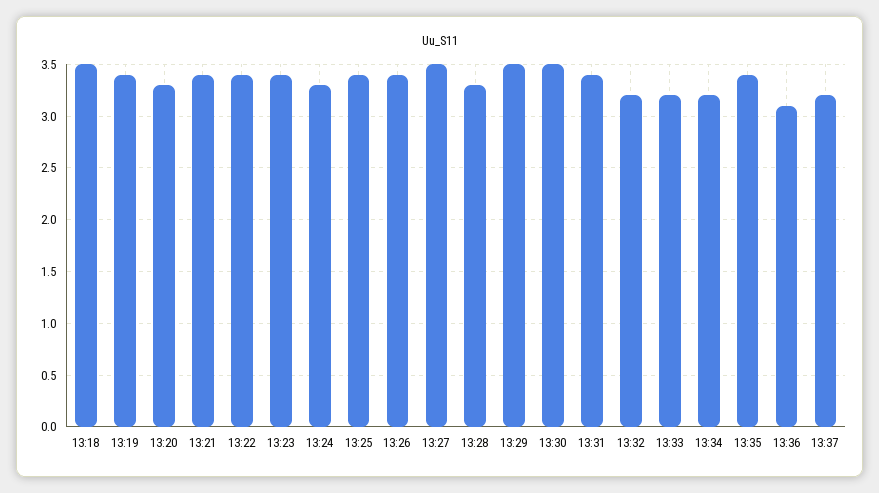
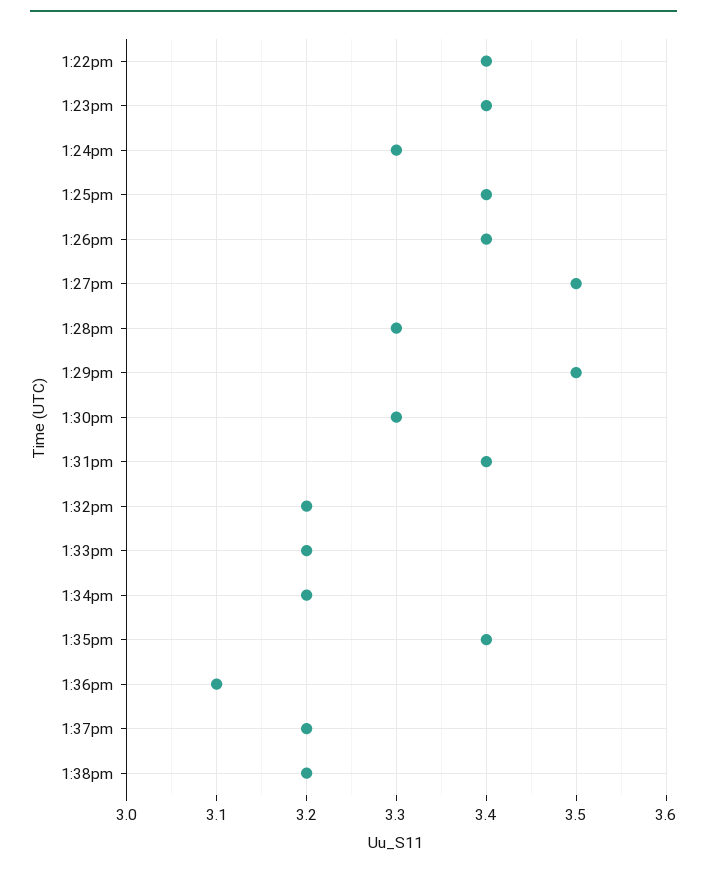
13:18: 3.5 -> none
13:19: 3.4 -> none
13:20: 3.3 -> none
13:21: 3.4 -> none
13:30: 3.5 -> 3.3
1:38pm: none -> 3.2

